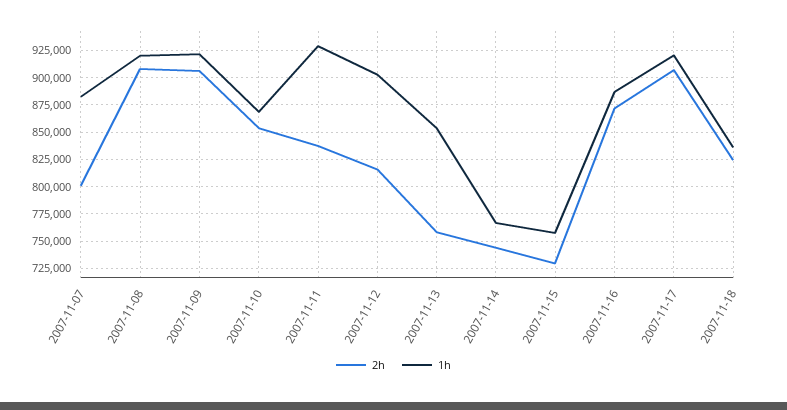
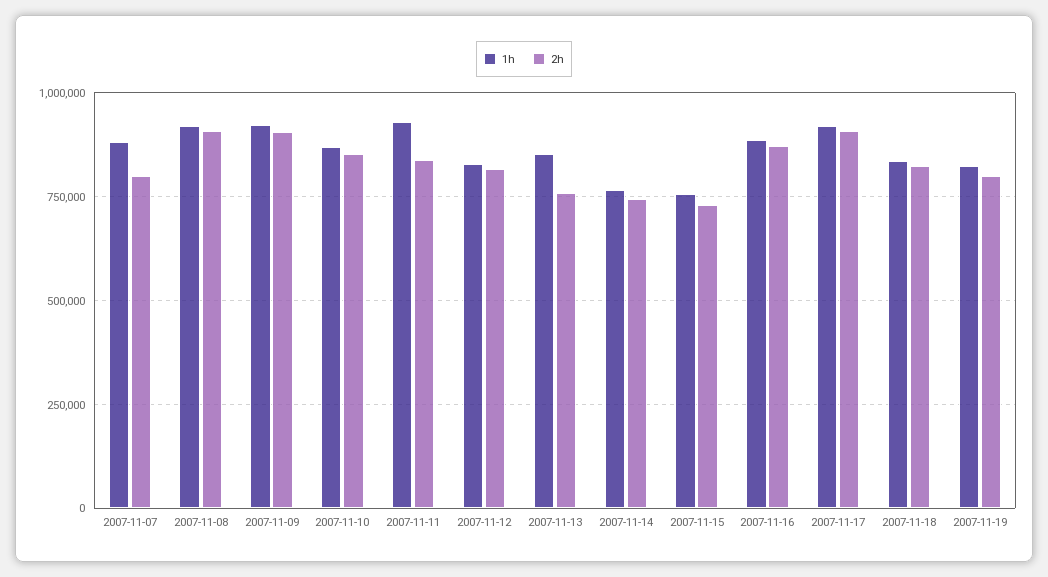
1h, 2007-11-12: 900000 -> 825000
1h, 2007-11-19: none -> 825000
2h, 2007-11-19: none -> 800000

